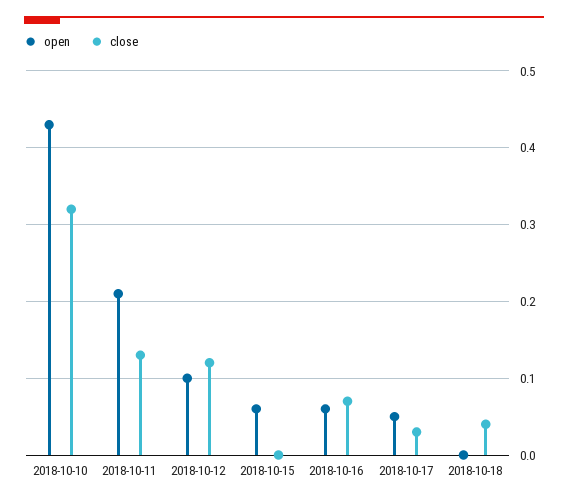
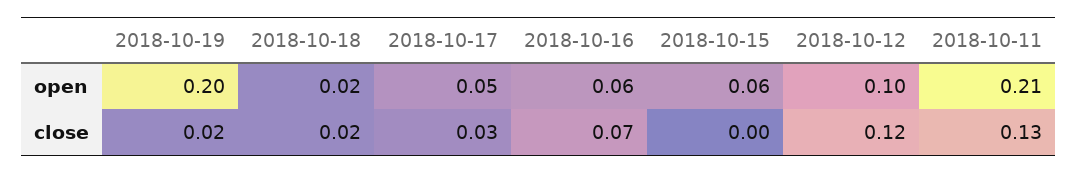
open, 2018-10-10: 0.43 -> none
close, 2018-10-10: 0.32 -> none
open, 2018-10-18: 0 -> 0.02
close, 2018-10-18: 0.04 -> 0.02
open, 2018-10-19: none -> 0.2
close, 2018-10-19: none -> 0.02

